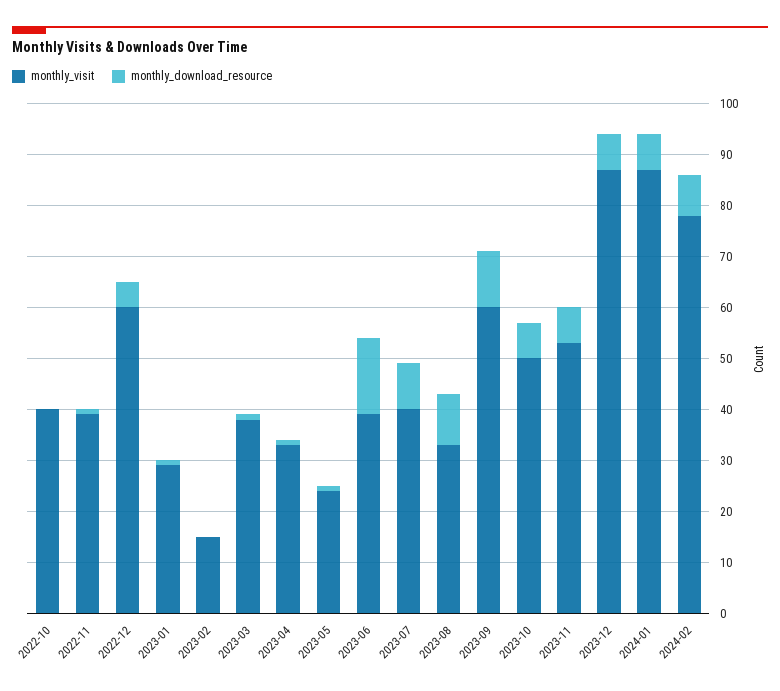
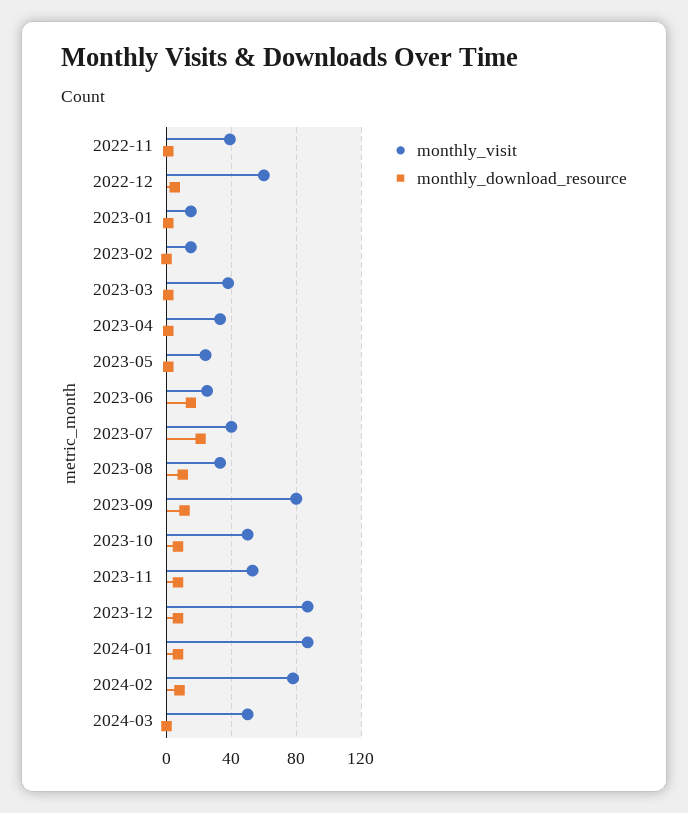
monthly_visit, 2022-10: 40 -> none
monthly_download_resource, 2022-10: 0 -> none
monthly_visit, 2023-01: 30 -> 15
monthly_visit, 2023-06: 40 -> 25
monthly_download_resource, 2023-07: 10 -> 20
monthly_visit, 2023-09: 60 -> 80
monthly_visit, 2024-03: none -> 50
monthly_download_resource, 2024-03: none -> 0

